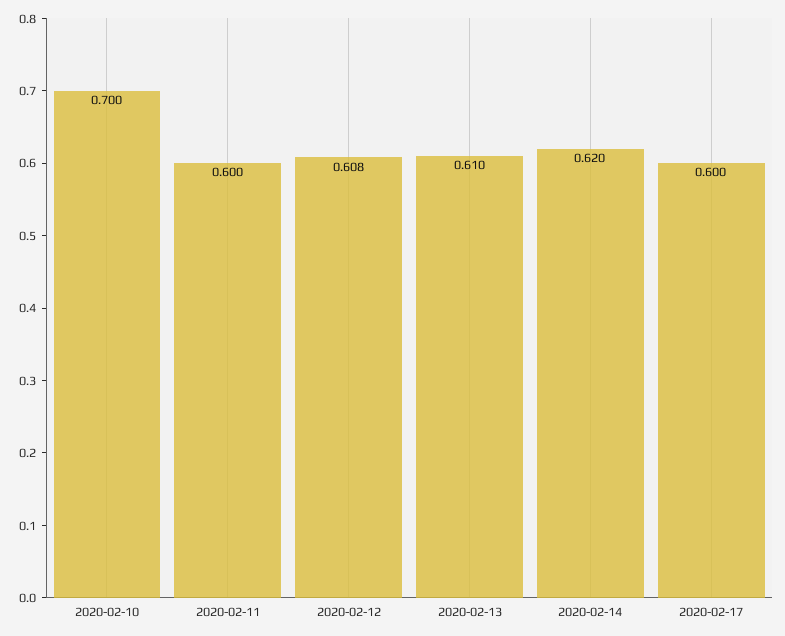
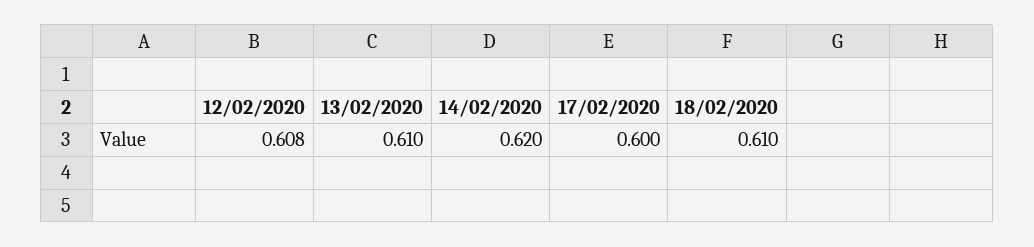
2020-02-10: 0.7 -> none
2020-02-11: 0.6 -> none
18/02/2020: none -> 0.61

